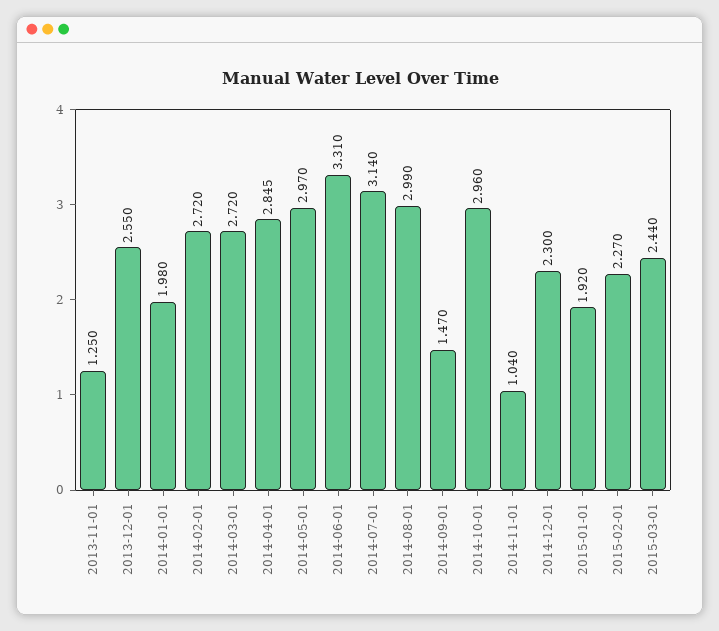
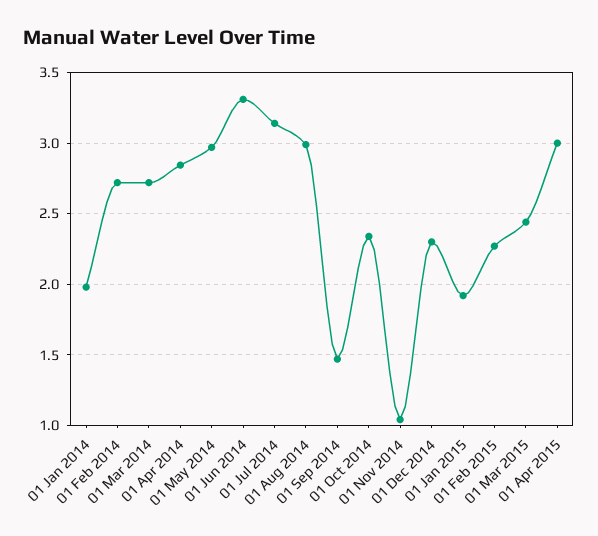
2013-11-01: 1.25 -> none
2013-12-01: 2.55 -> none
2014-10-01: 2.96 -> 2.35
01 Apr 2015: none -> 3

